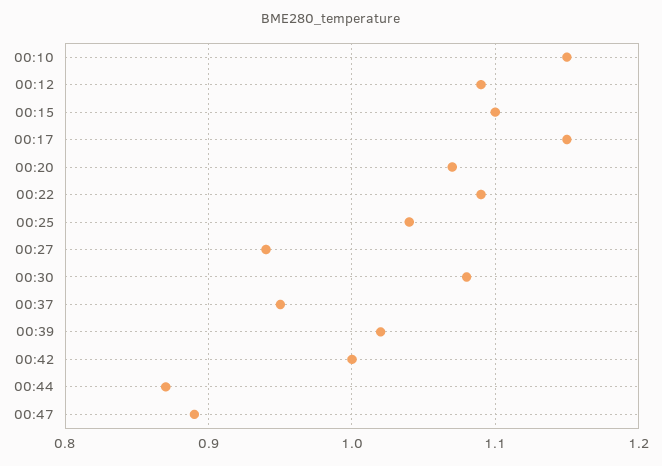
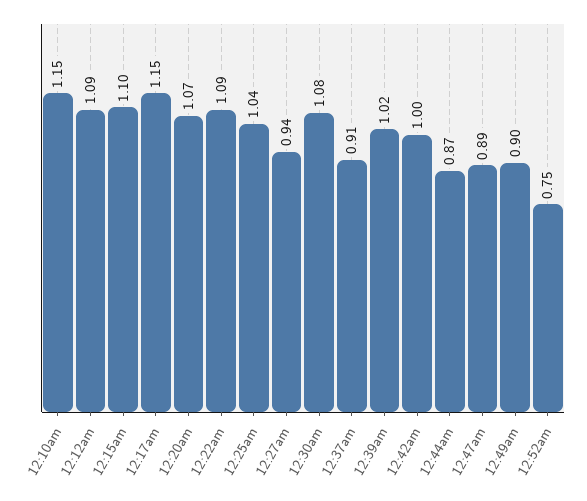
00:37: 0.95 -> 0.91
12:49am: none -> 0.9
12:52am: none -> 0.75

